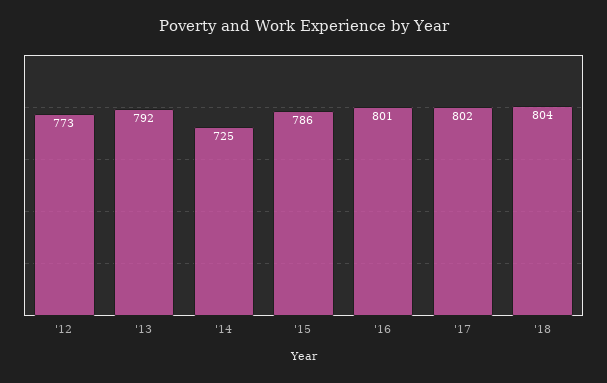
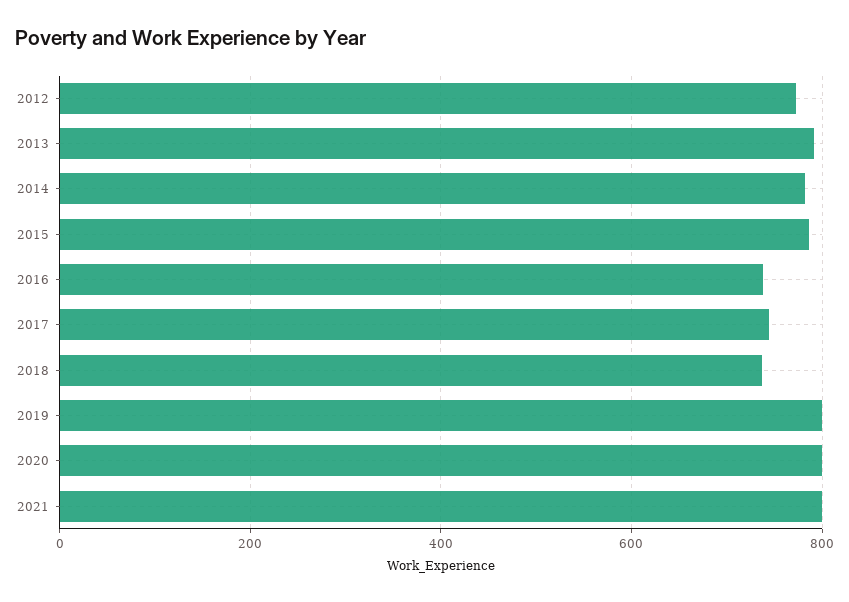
'14: 725 -> 780
'16: 801 -> 740
'17: 802 -> 740
'18: 804 -> 740
2019: none -> 800
2020: none -> 800
2021: none -> 800

